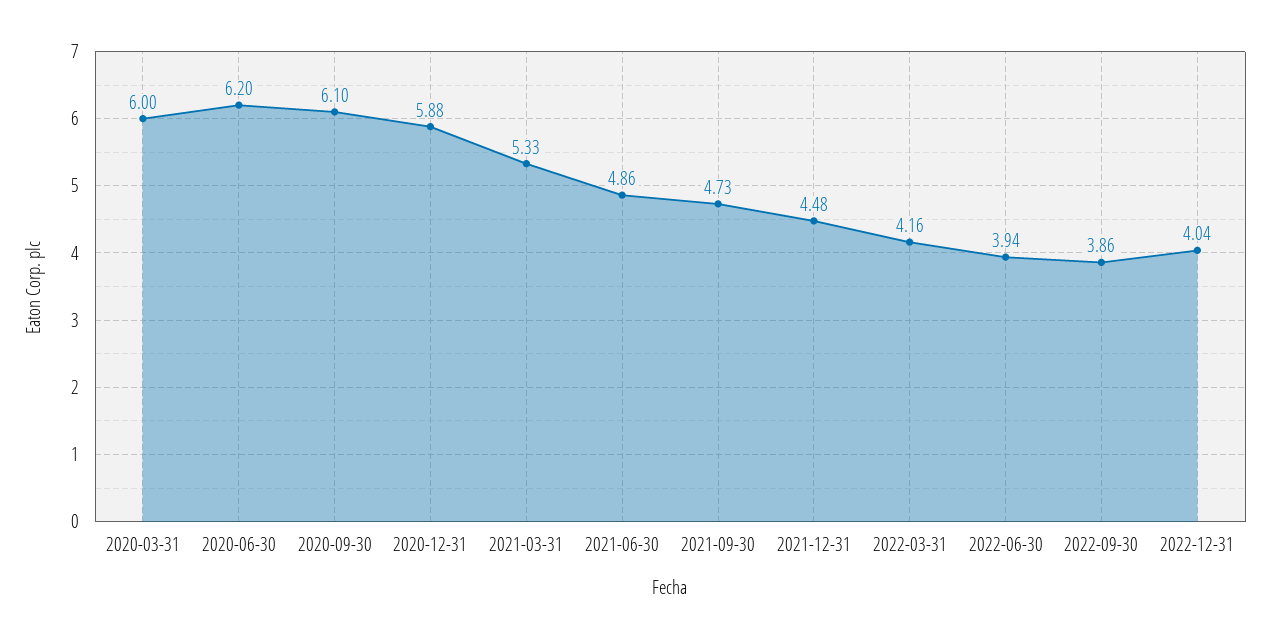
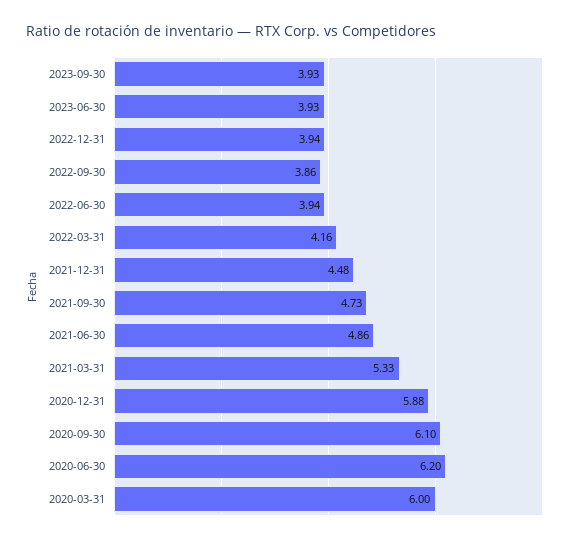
2022-12-31: 4.04 -> 3.94
2023-09-30: none -> 3.93
2023-06-30: none -> 3.93

